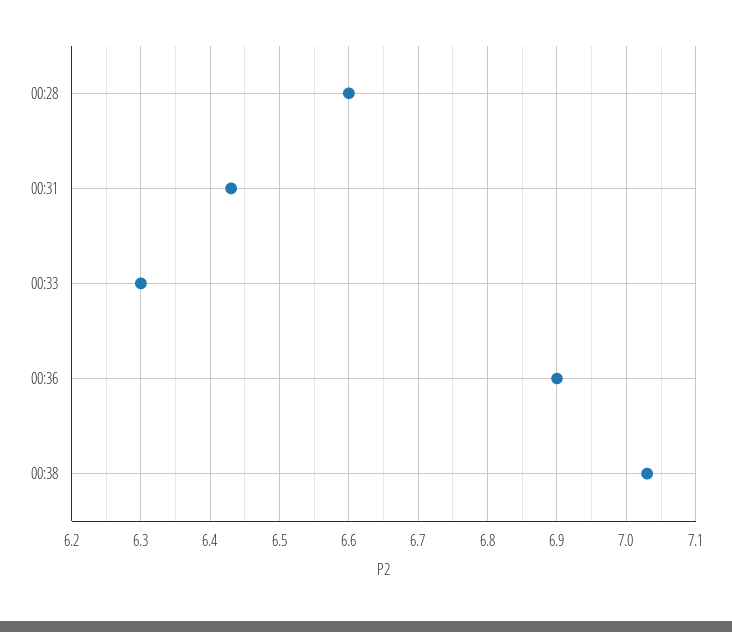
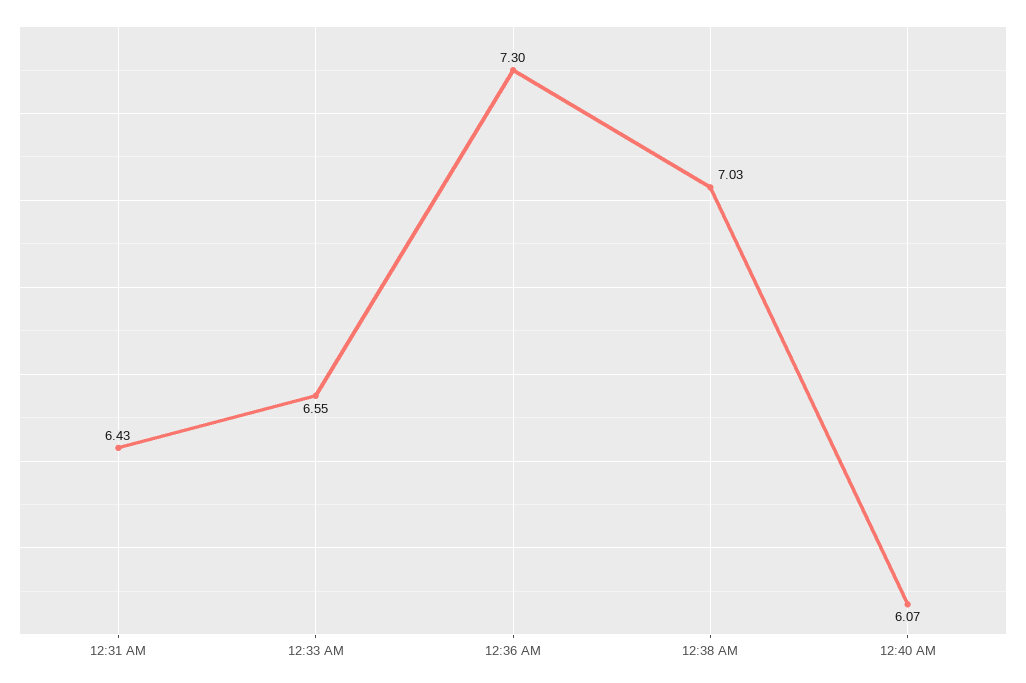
00:28: 6.6 -> none
00:33: 6.3 -> 6.55
00:36: 6.9 -> 7.3
12:40 AM: none -> 6.07

